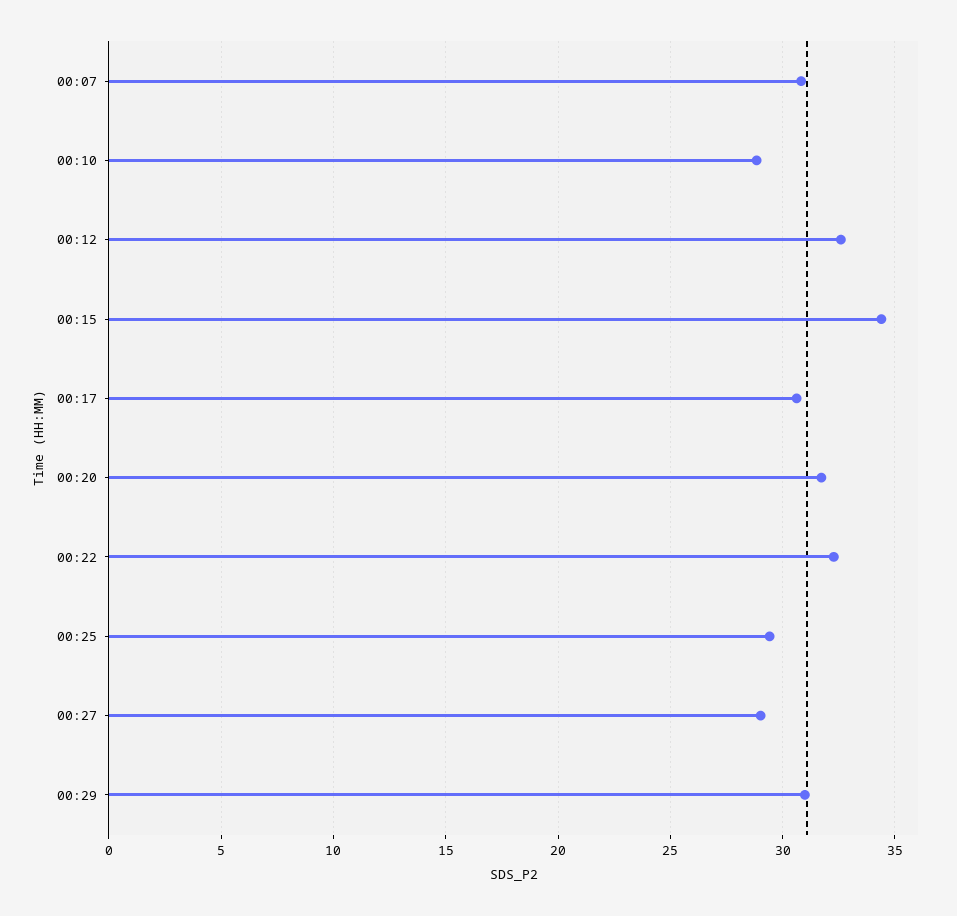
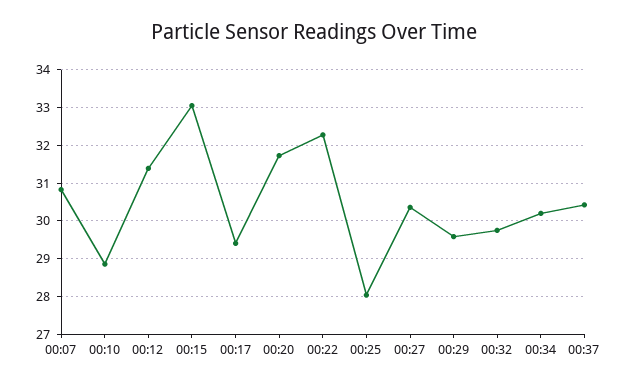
00:12: 32.5 -> 31.4
00:15: 34.5 -> 33
00:17: 30.5 -> 29.4
00:25: 29.5 -> 28
00:27: 29 -> 30.4
00:29: 31 -> 29.6
00:32: none -> 29.8
00:34: none -> 30.2
00:37: none -> 30.4

